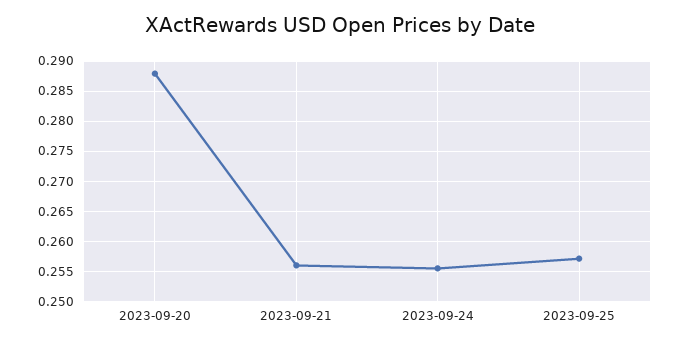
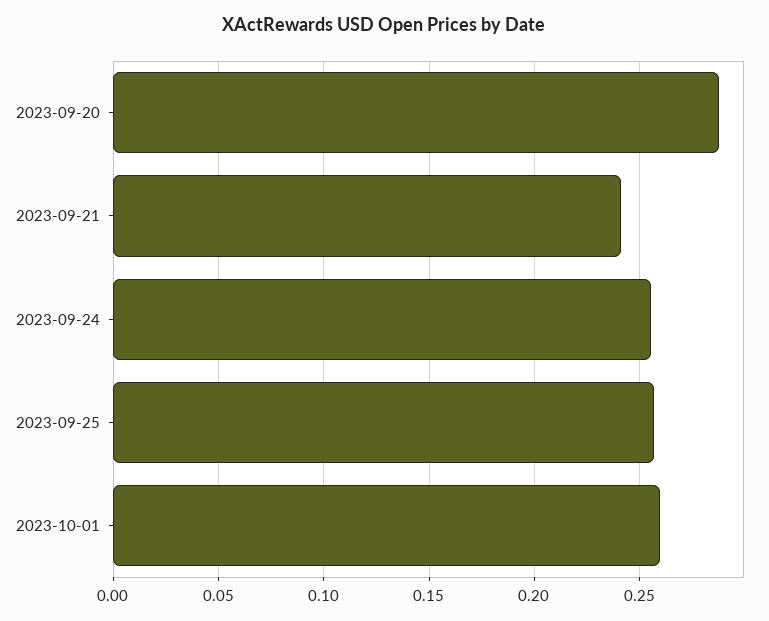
2023-09-21: 0.256 -> 0.24
2023-10-01: none -> 0.26

